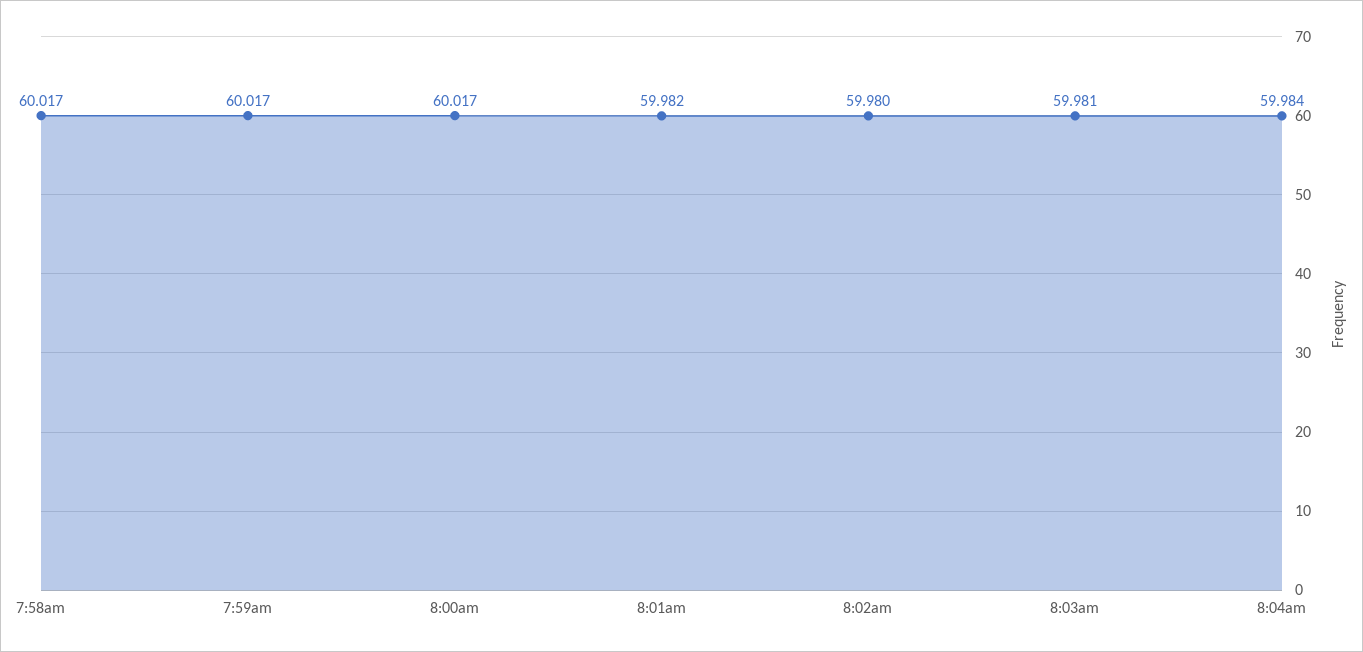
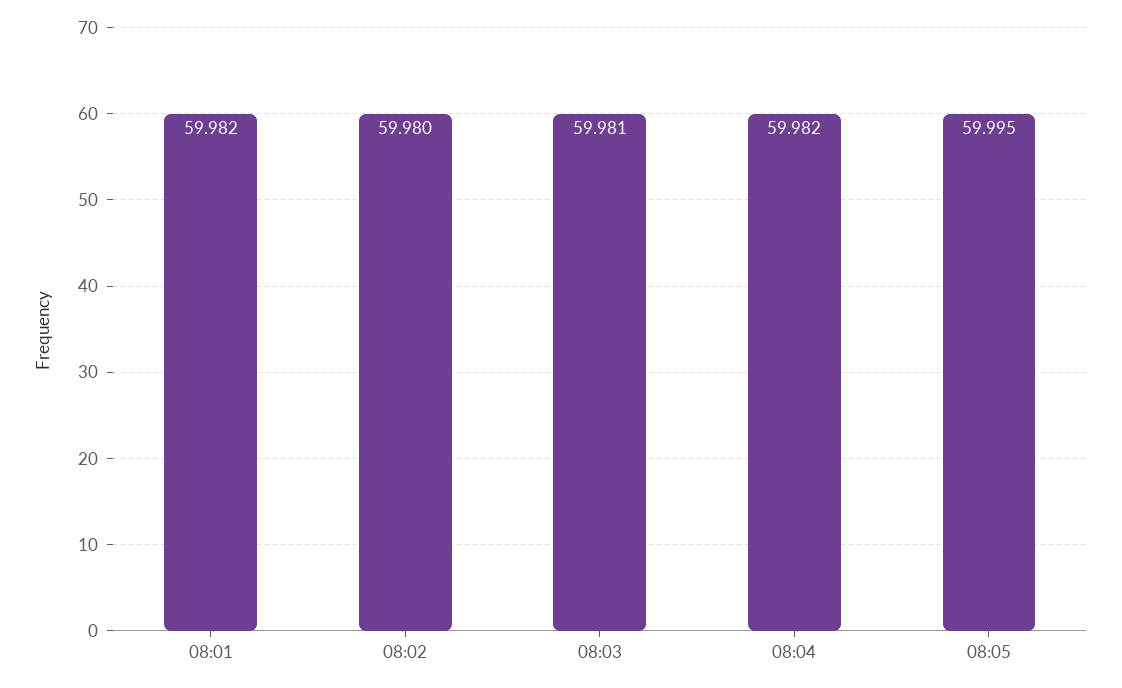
7:58am: 60.017 -> none
7:59am: 60.017 -> none
8:00am: 60.017 -> none
8:04am: 59.984 -> 59.982
08:05: none -> 59.995

